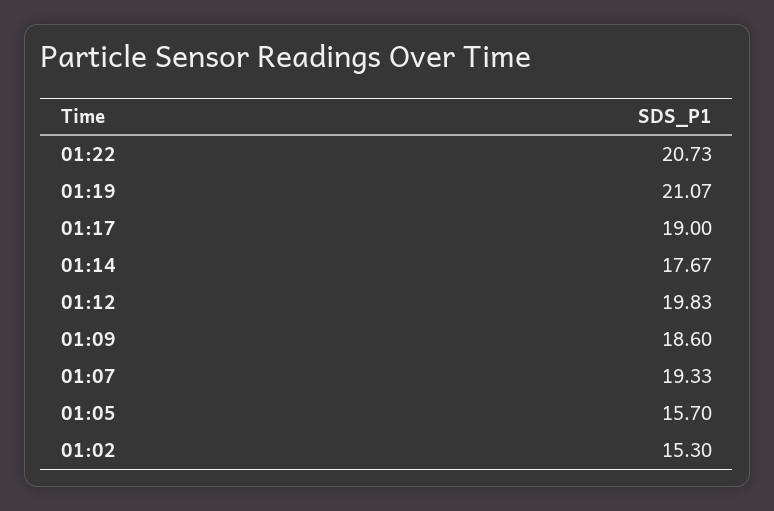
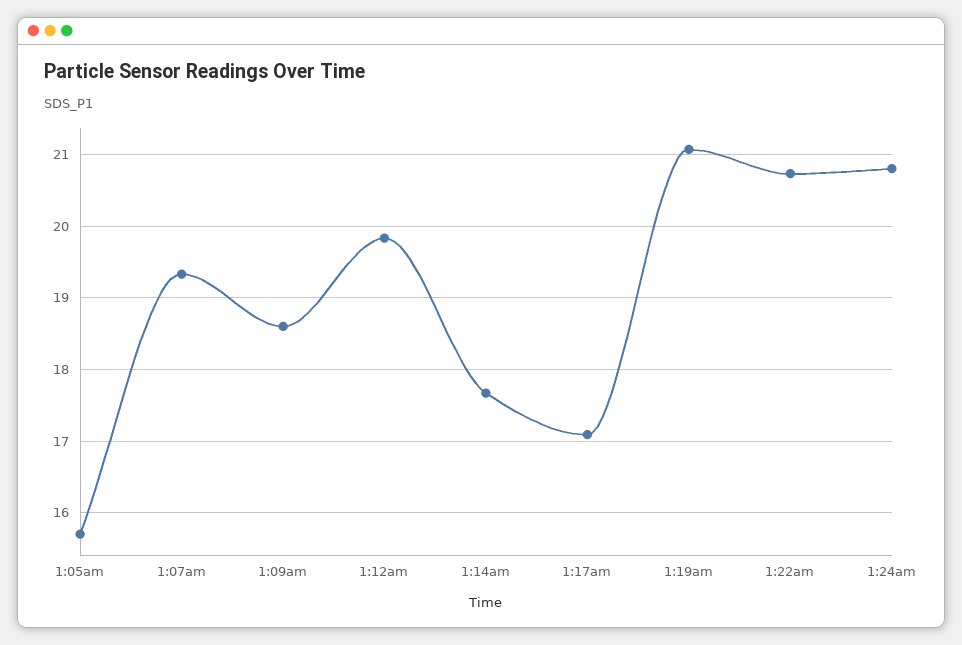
01:17: 19 -> 17.1
01:02: 15.3 -> none
1:24am: none -> 20.8

